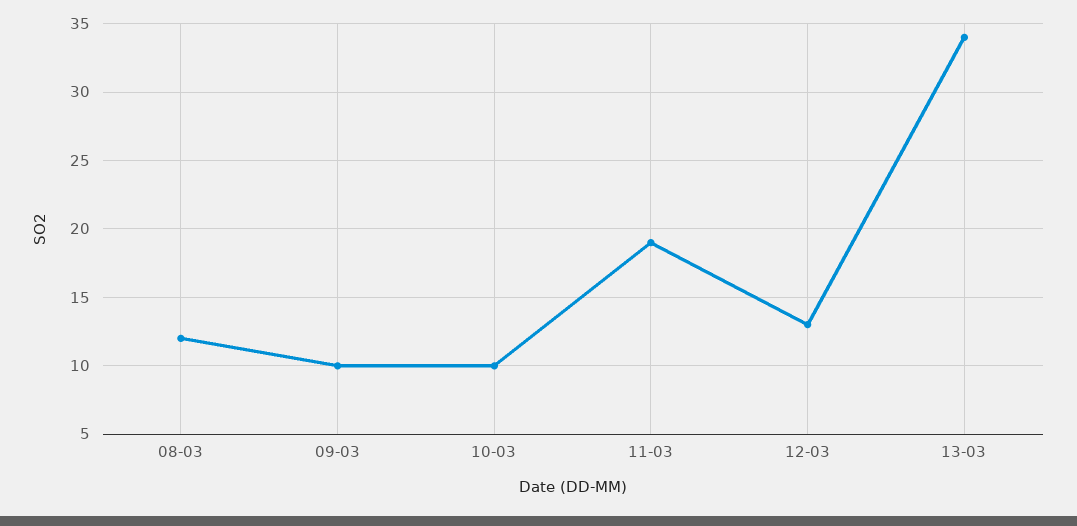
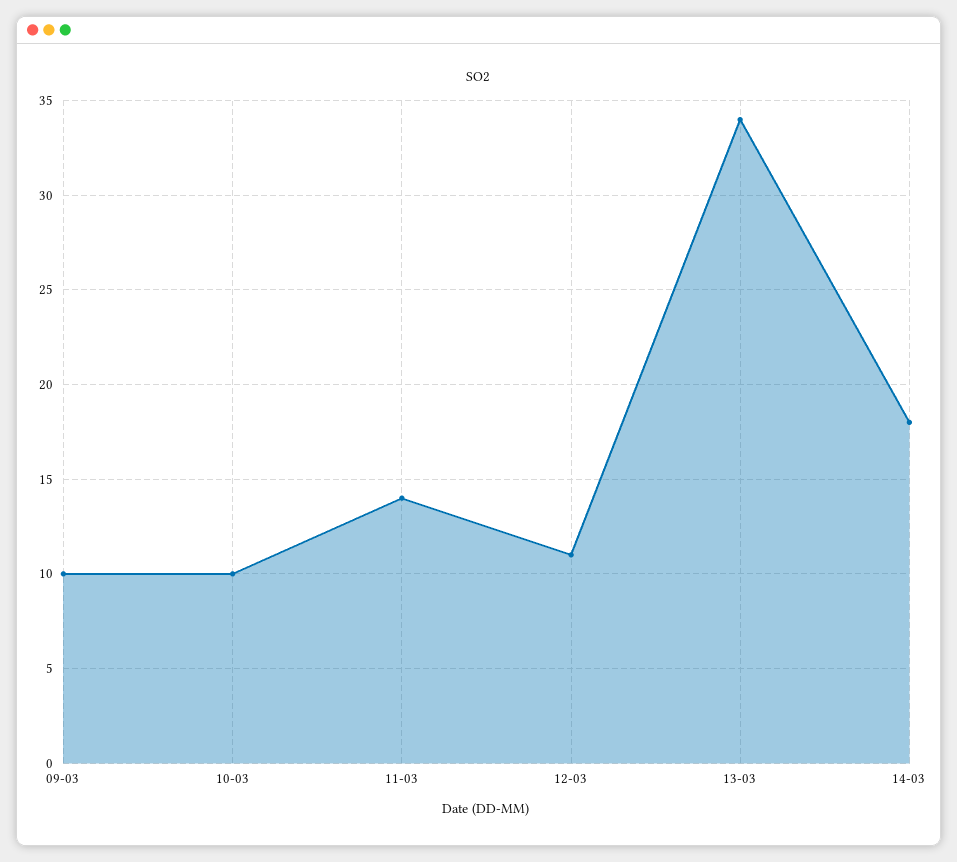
08-03: 12 -> none
11-03: 19 -> 14
12-03: 13 -> 11
14-03: none -> 18

